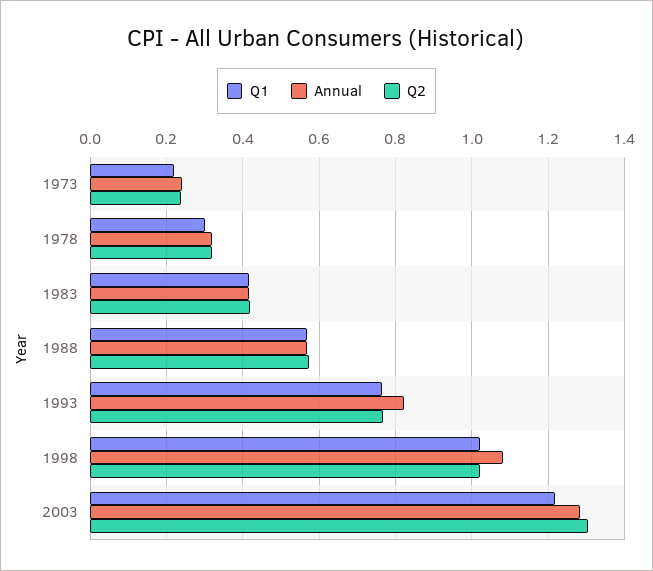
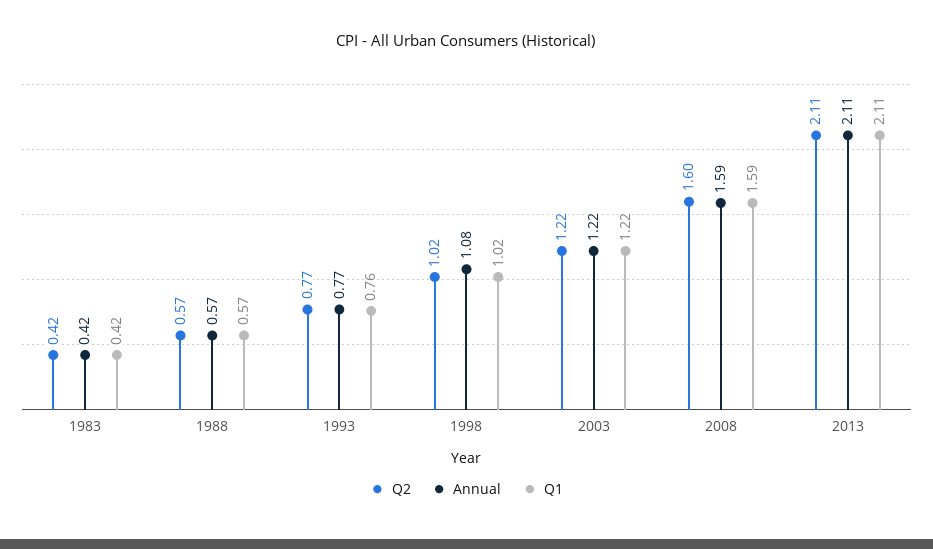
Q1, 1973: 0.22 -> none
Annual, 1973: 0.24 -> none
Q2, 1973: 0.24 -> none
Q1, 1978: 0.3 -> none
Annual, 1978: 0.32 -> none
Q2, 1978: 0.32 -> none
Annual, 1993: 0.82 -> 0.77
Annual, 2003: 1.28 -> 1.22
Q2, 2003: 1.3 -> 1.22
Q2, 2008: none -> 1.6
Annual, 2008: none -> 1.59
Q1, 2008: none -> 1.59
Q2, 2013: none -> 2.11
Annual, 2013: none -> 2.11
Q1, 2013: none -> 2.11

